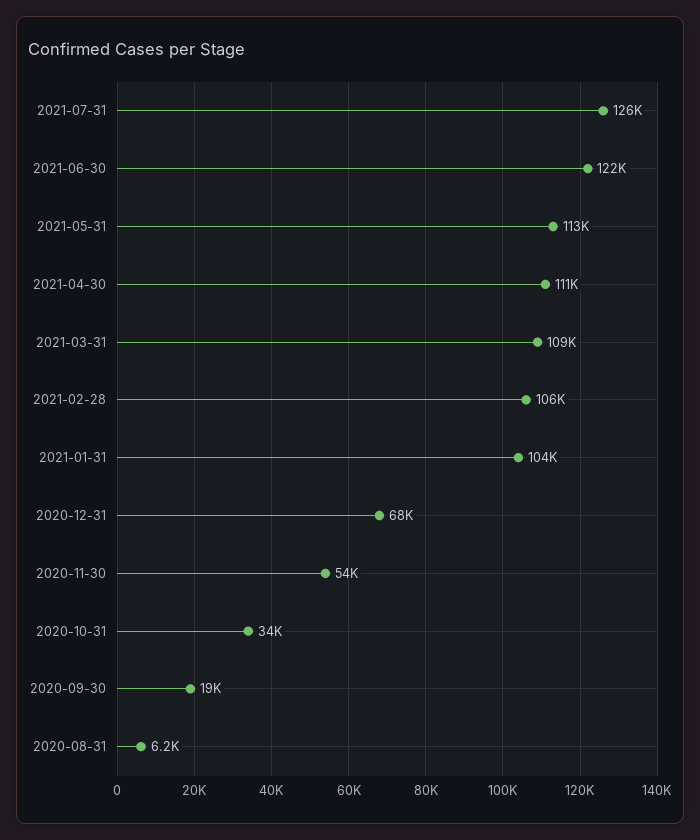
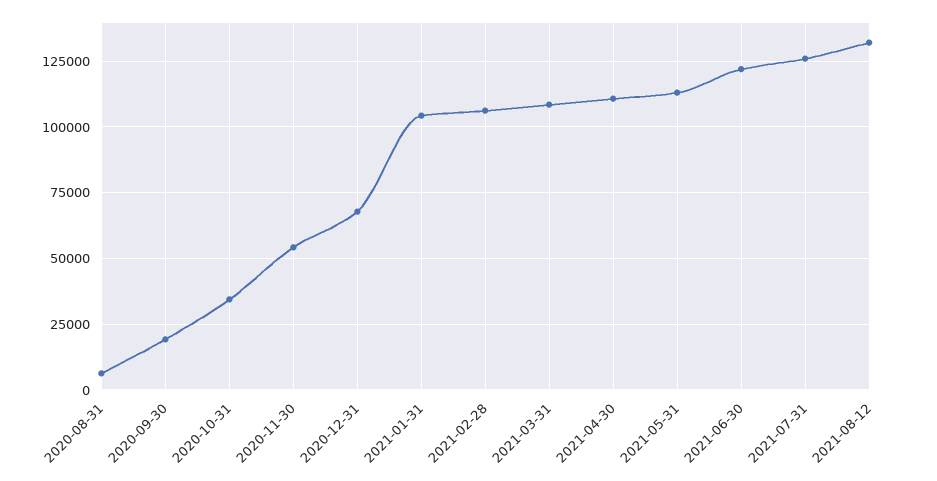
2021-08-12: none -> 132500

